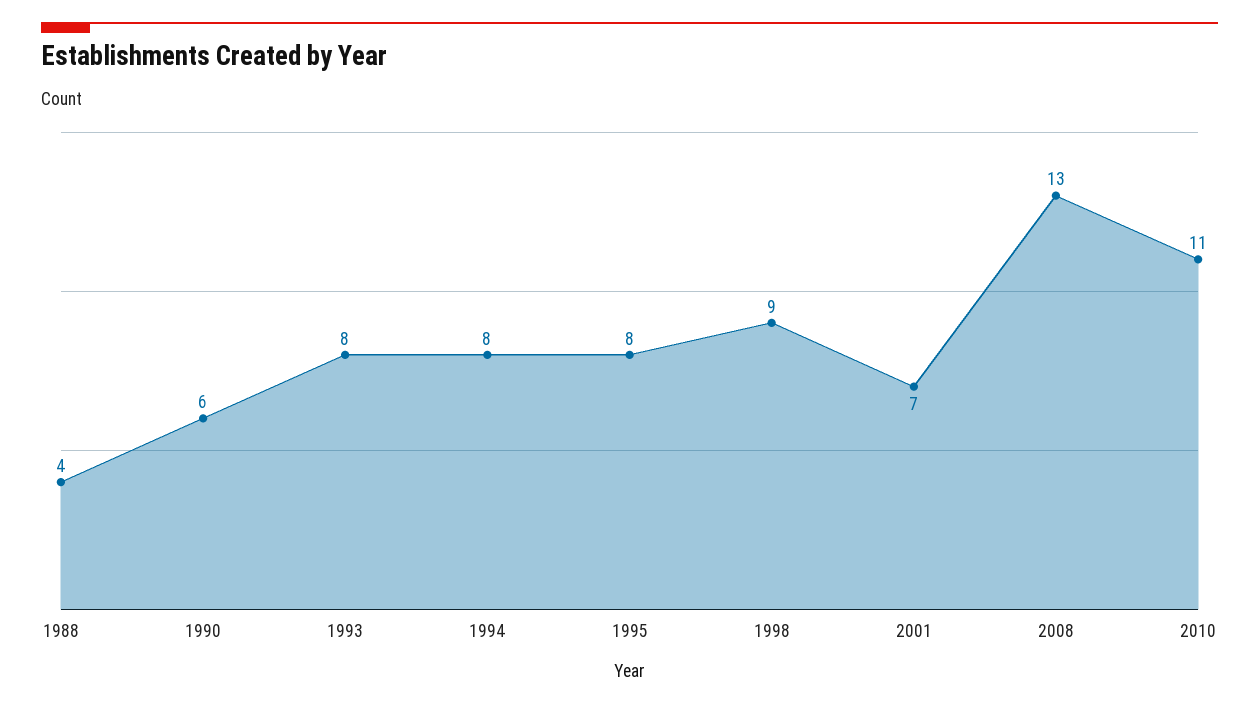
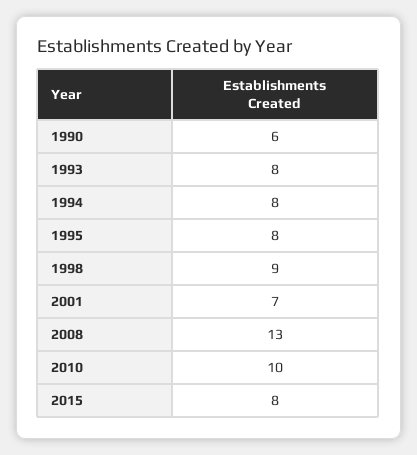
1988: 4 -> none
2010: 11 -> 10
2015: none -> 8

